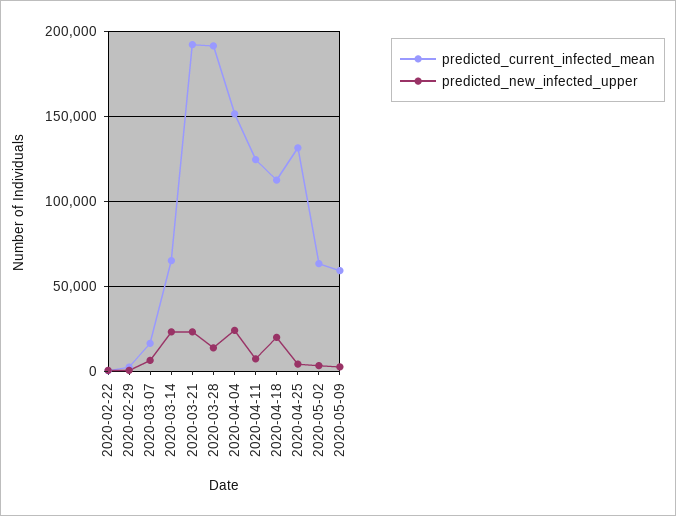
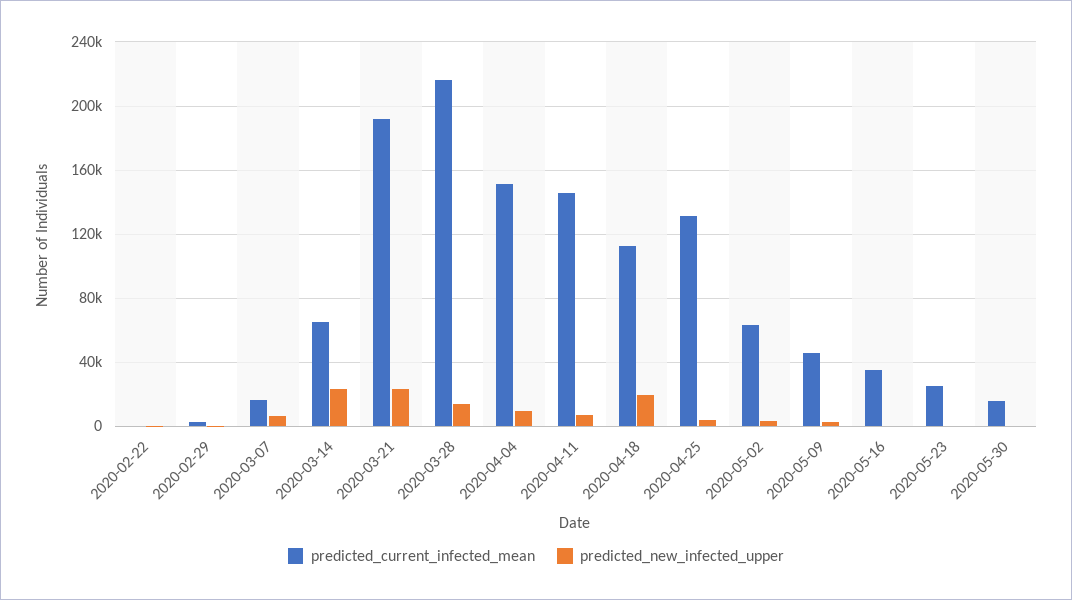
predicted_current_infected_mean, 2020-03-28: 190000 -> 215000
predicted_new_infected_upper, 2020-04-04: 25000 -> 10000
predicted_current_infected_mean, 2020-04-11: 125000 -> 145000
predicted_current_infected_mean, 2020-05-09: 60000 -> 45000
predicted_current_infected_mean, 2020-05-16: none -> 35000
predicted_new_infected_upper, 2020-05-16: none -> 0
predicted_current_infected_mean, 2020-05-23: none -> 25000
predicted_new_infected_upper, 2020-05-23: none -> 0
predicted_current_infected_mean, 2020-05-30: none -> 15000
predicted_new_infected_upper, 2020-05-30: none -> 0

